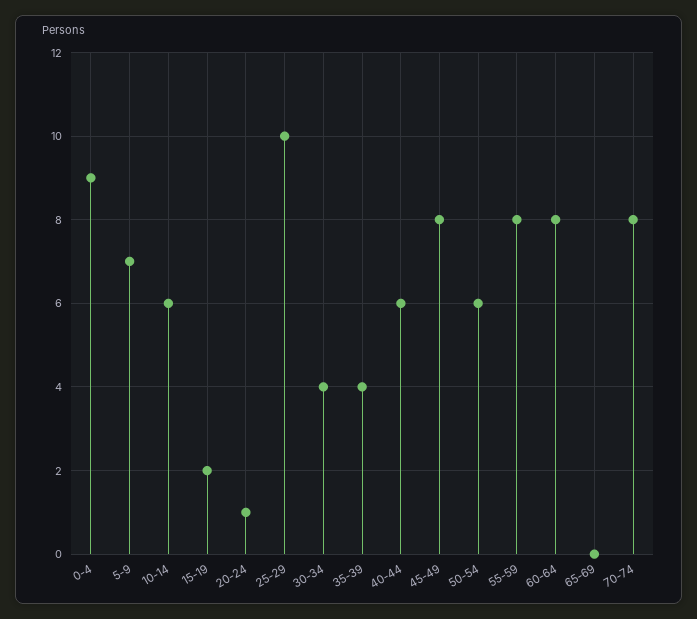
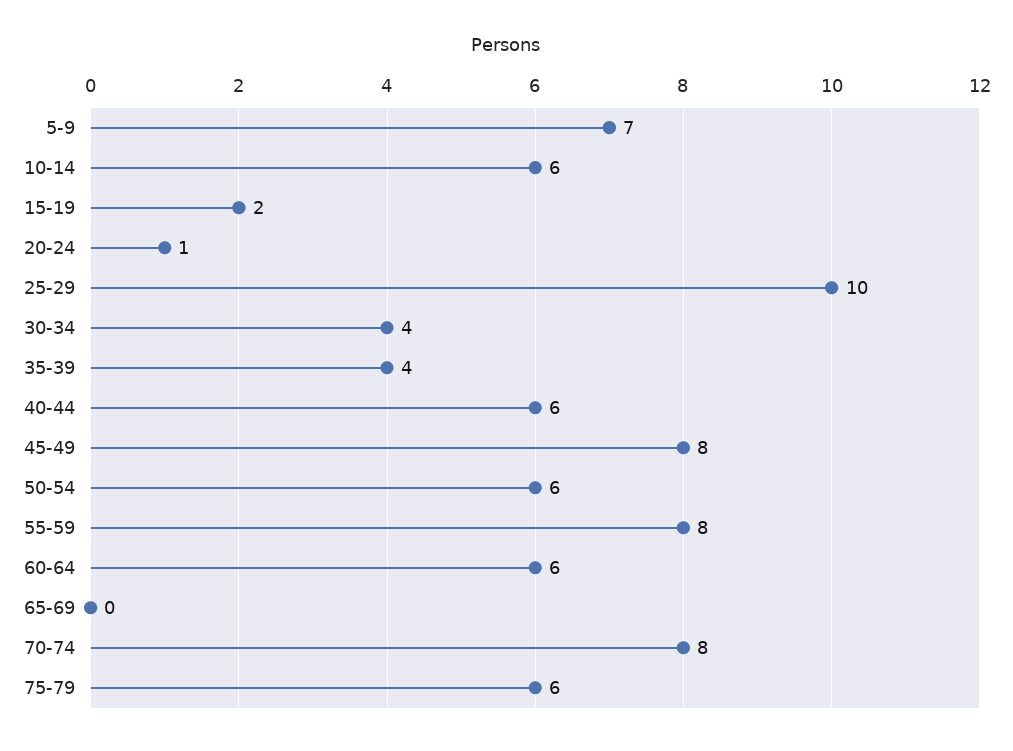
0-4: 9 -> none
60-64: 8 -> 6
75-79: none -> 6

